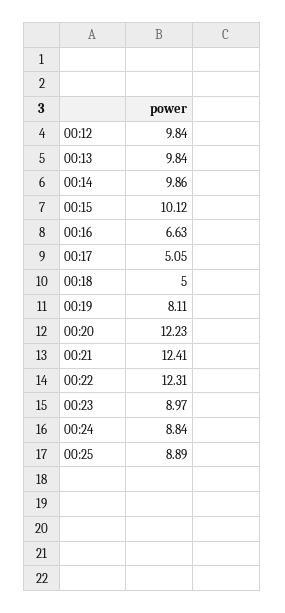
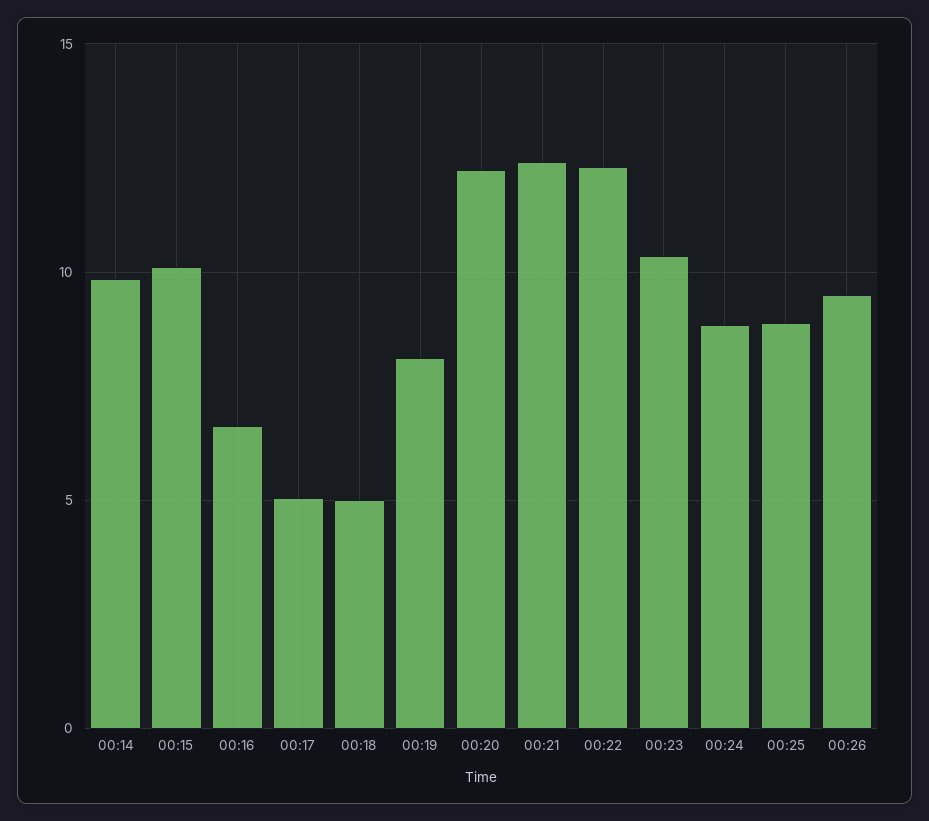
00:12: 9.84 -> none
00:13: 9.84 -> none
00:23: 8.97 -> 10.5
00:26: none -> 9.5

